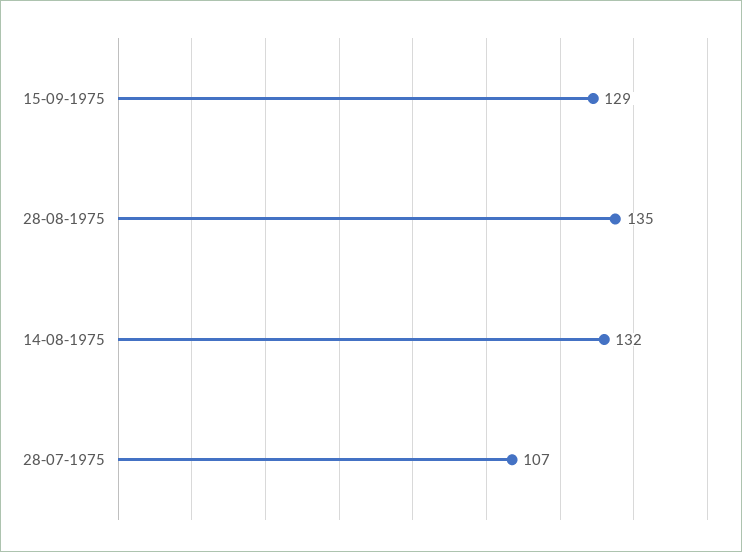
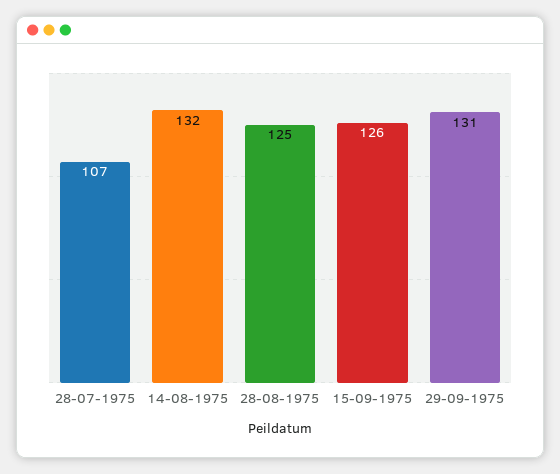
15-09-1975: 129 -> 126
28-08-1975: 135 -> 125
29-09-1975: none -> 131

